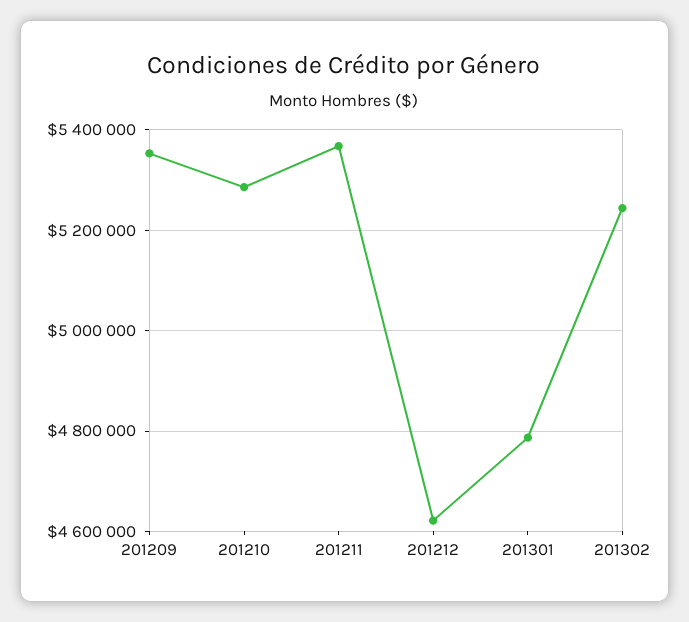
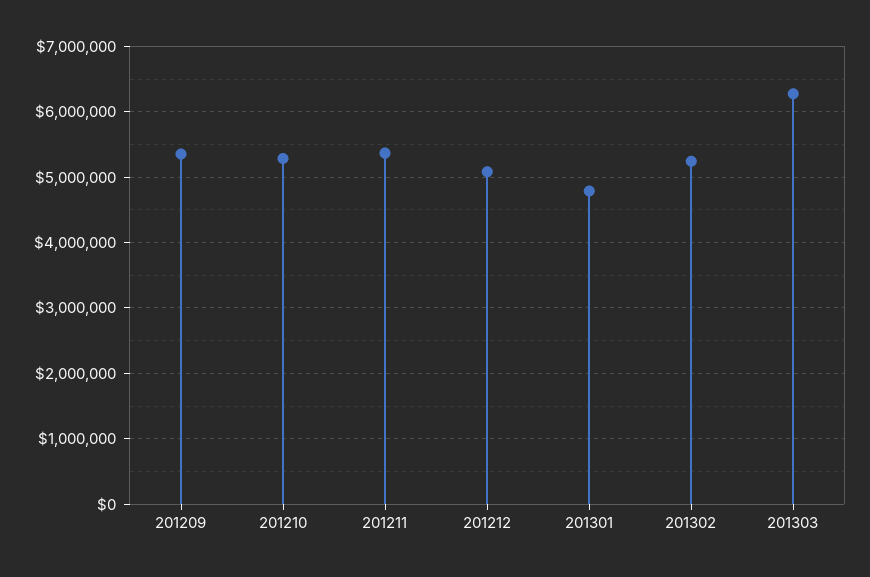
201212: 4620000 -> 5100000
201303: none -> 6300000

